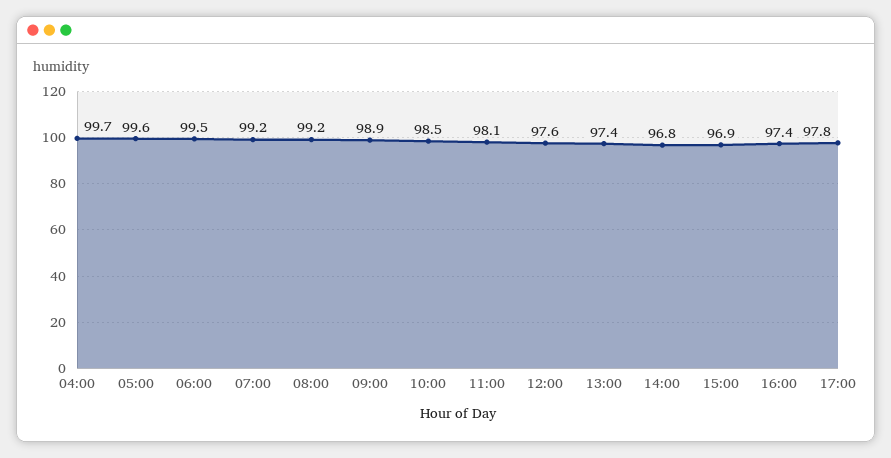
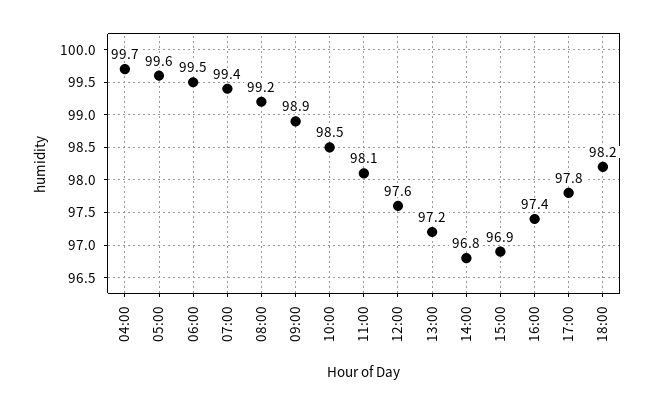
07:00: 99.2 -> 99.4
13:00: 97.4 -> 97.2
18:00: none -> 98.2

